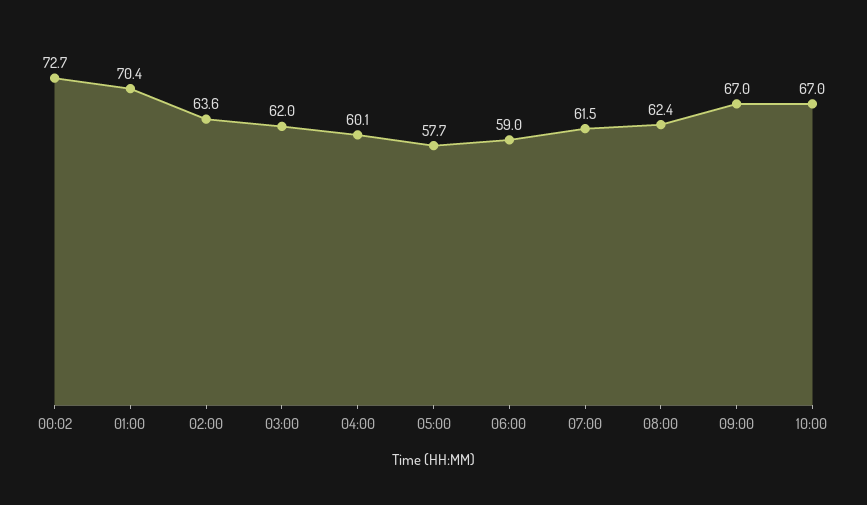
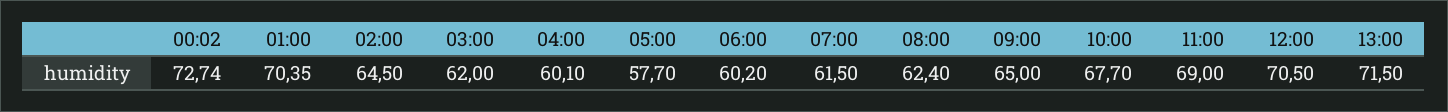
02:00: 63.6 -> 64.5
06:00: 59 -> 60.2
09:00: 67 -> 65
10:00: 67 -> 67.7
11:00: none -> 69
12:00: none -> 70.5
13:00: none -> 71.5

